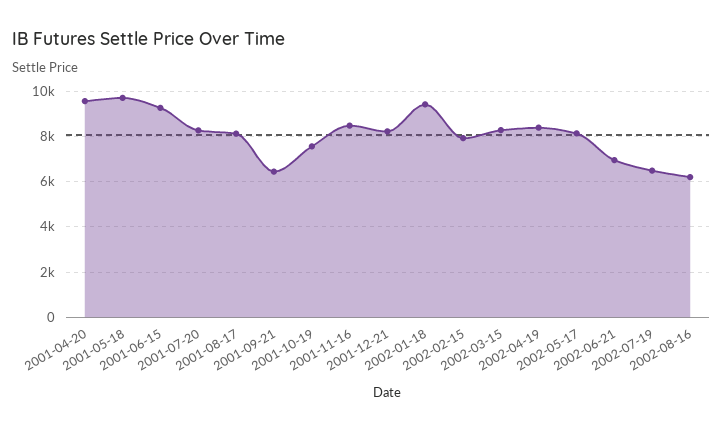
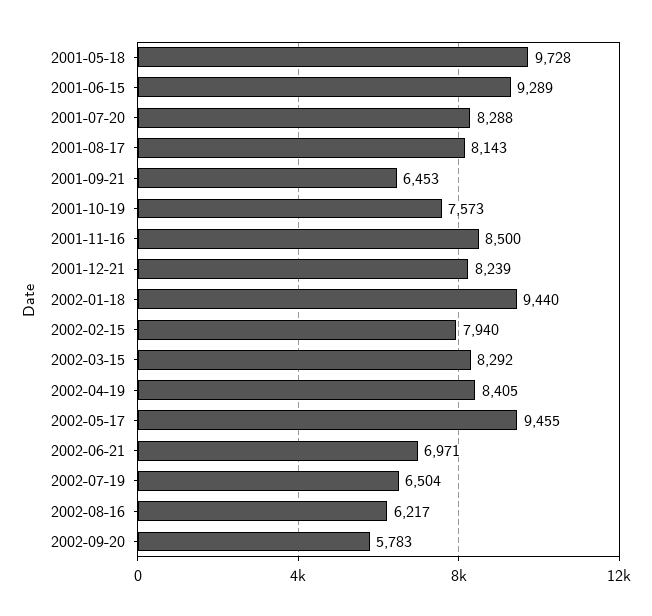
2001-04-20: 9500 -> none
2002-05-17: 8000 -> 9455
2002-09-20: none -> 5783

